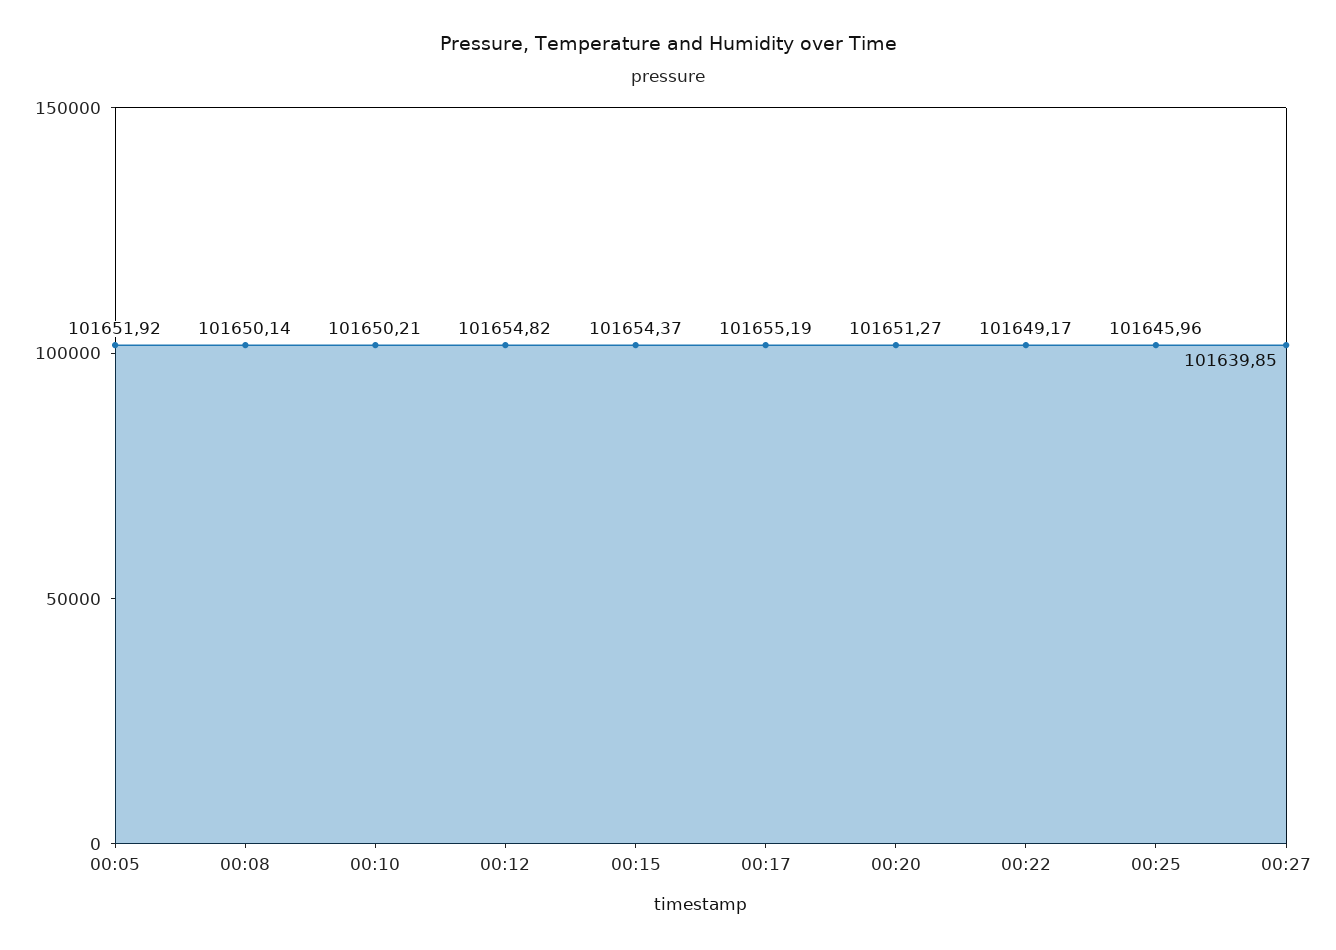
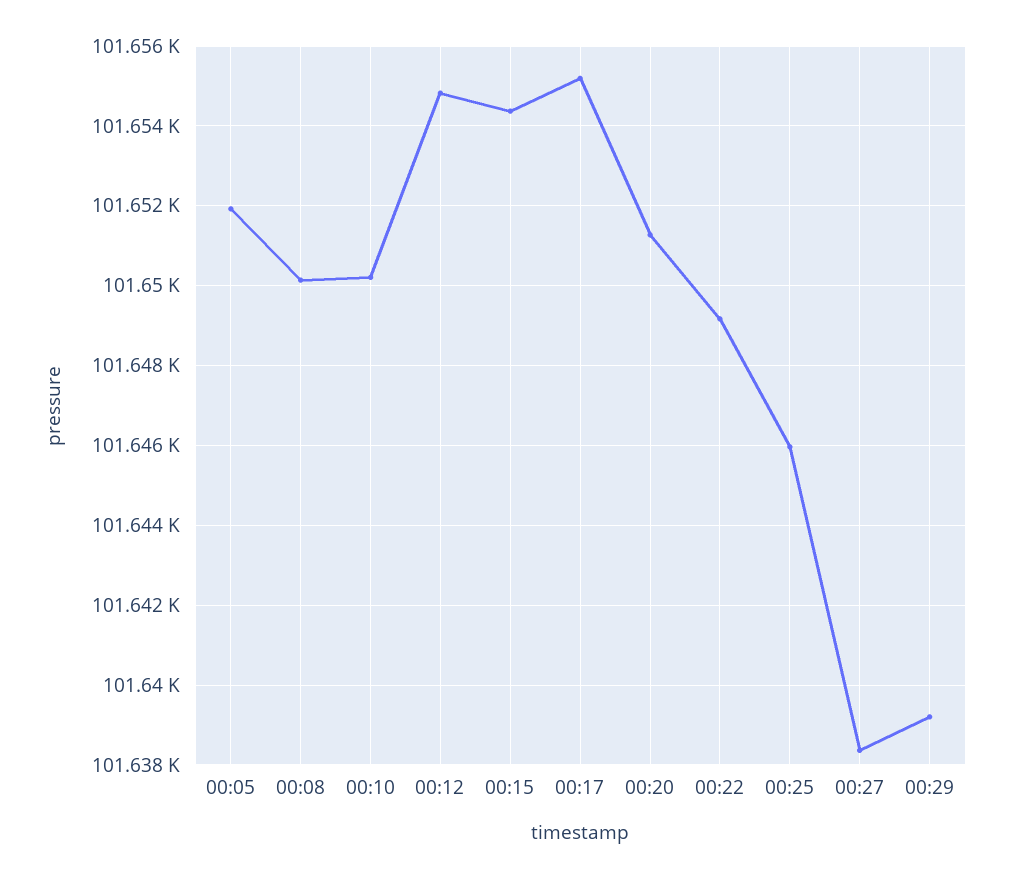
00:27: 101639.85 -> 101638.4
00:29: none -> 101639.2

